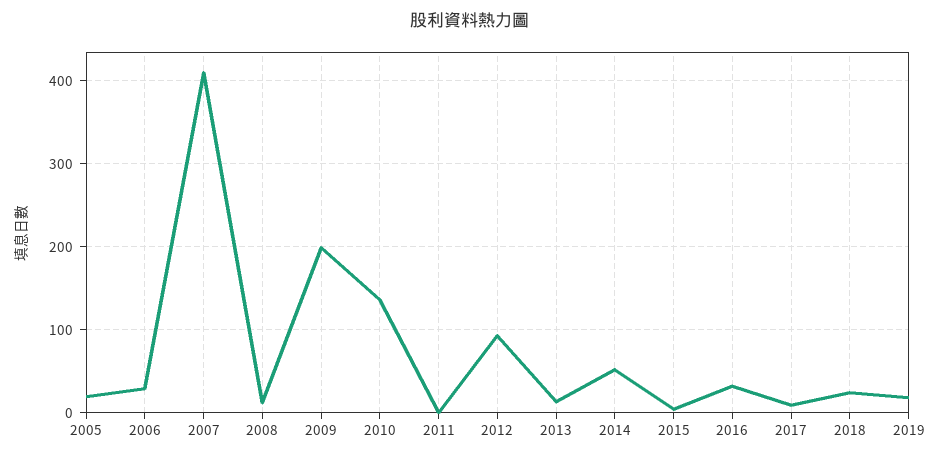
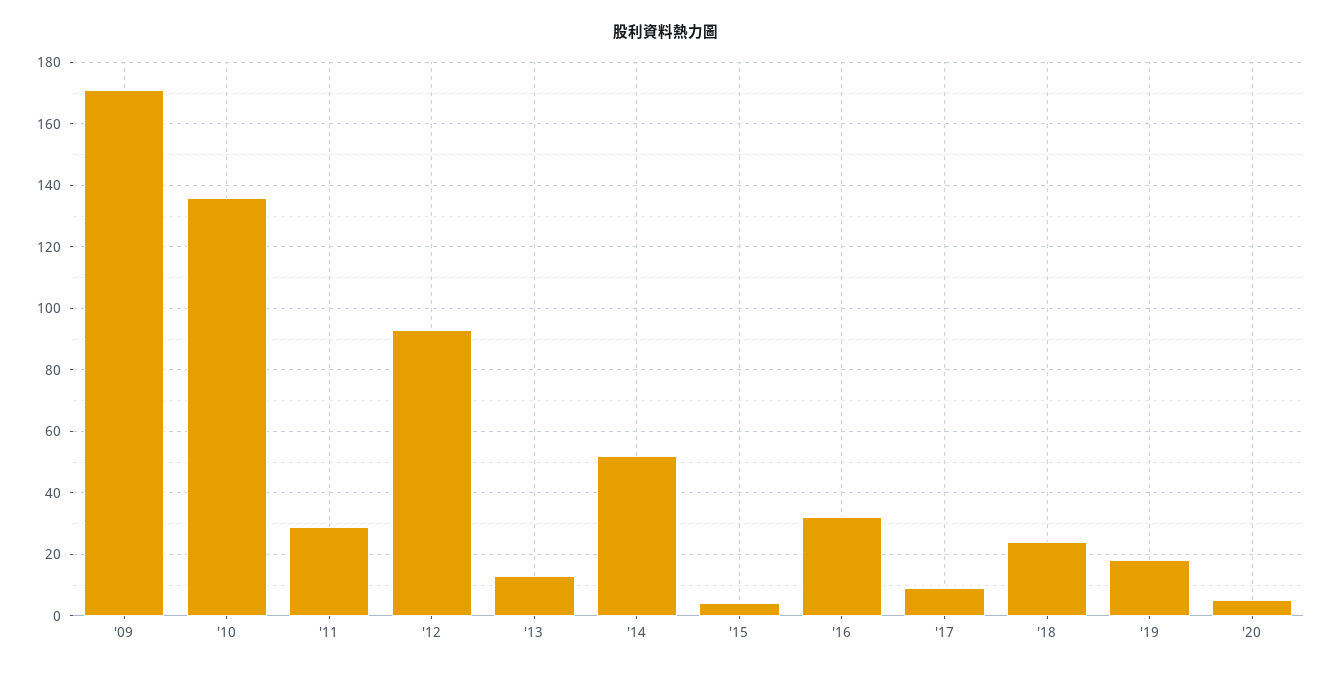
2005: 20 -> none
2006: 30 -> none
2007: 410 -> none
2008: 10 -> none
2009: 200 -> 170
2011: 0 -> 30
'20: none -> 5

